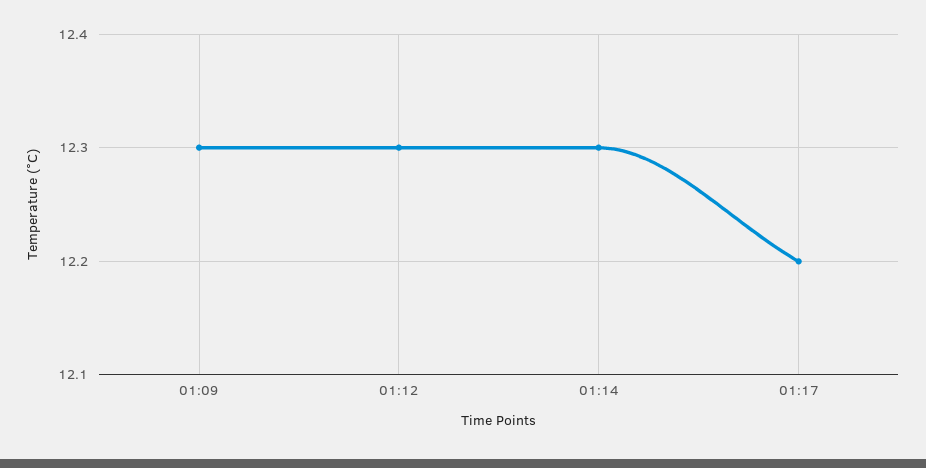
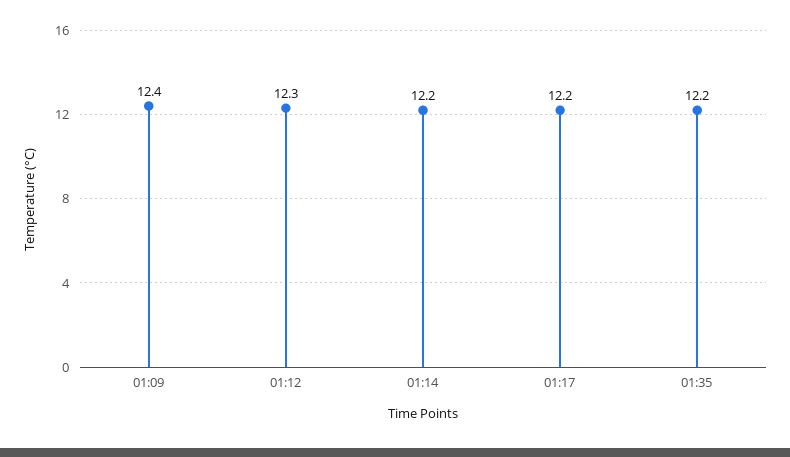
01:09: 12.3 -> 12.4
01:14: 12.3 -> 12.2
01:35: none -> 12.2

